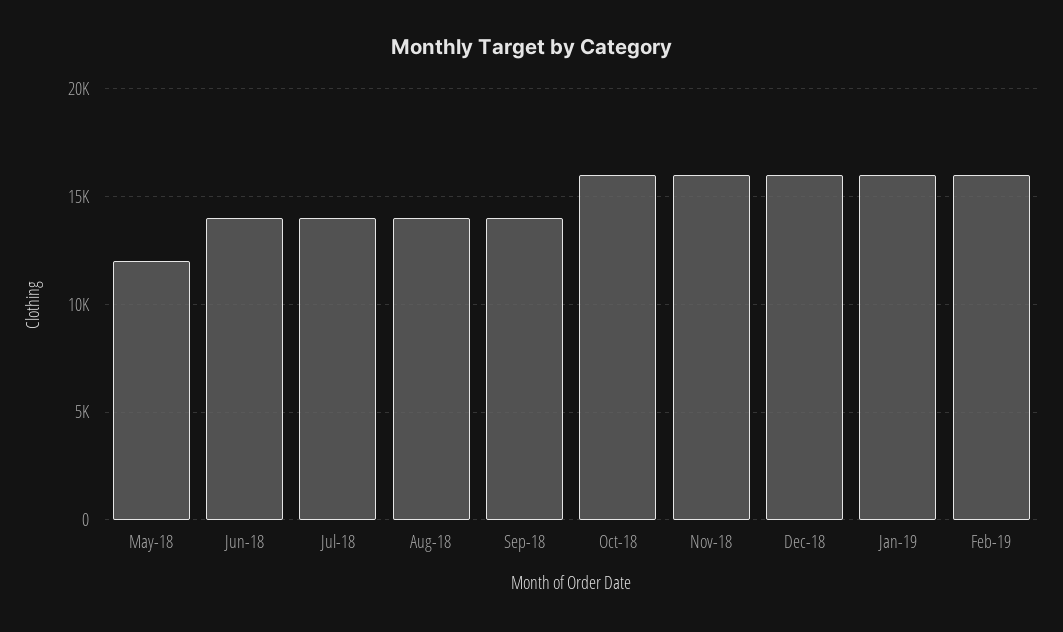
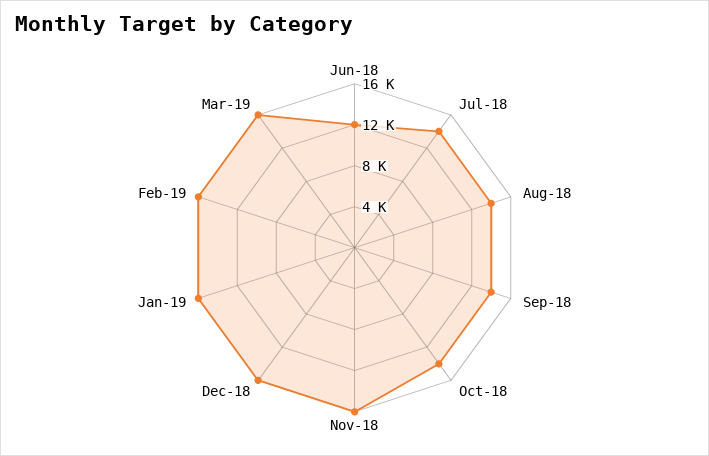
May-18: 12000 -> none
Jun-18: 14000 -> 12000
Oct-18: 16000 -> 14000
Mar-19: none -> 16000

